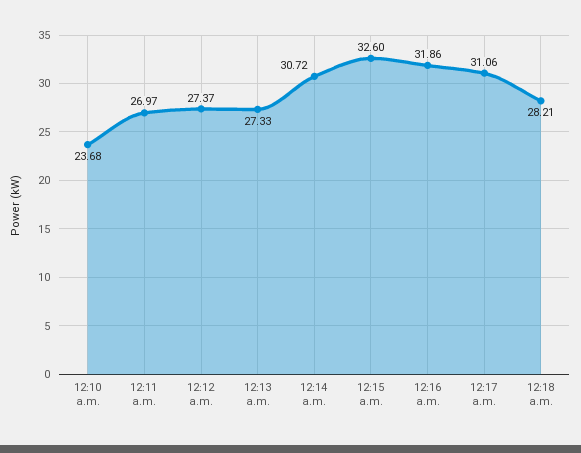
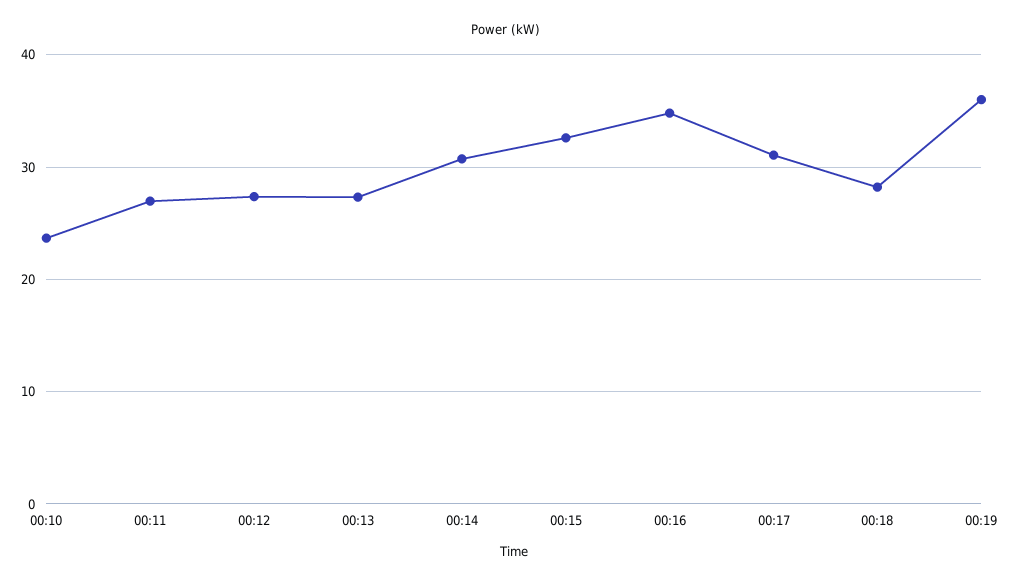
12:16 a.m.: 31.86 -> 35
00:19: none -> 36

